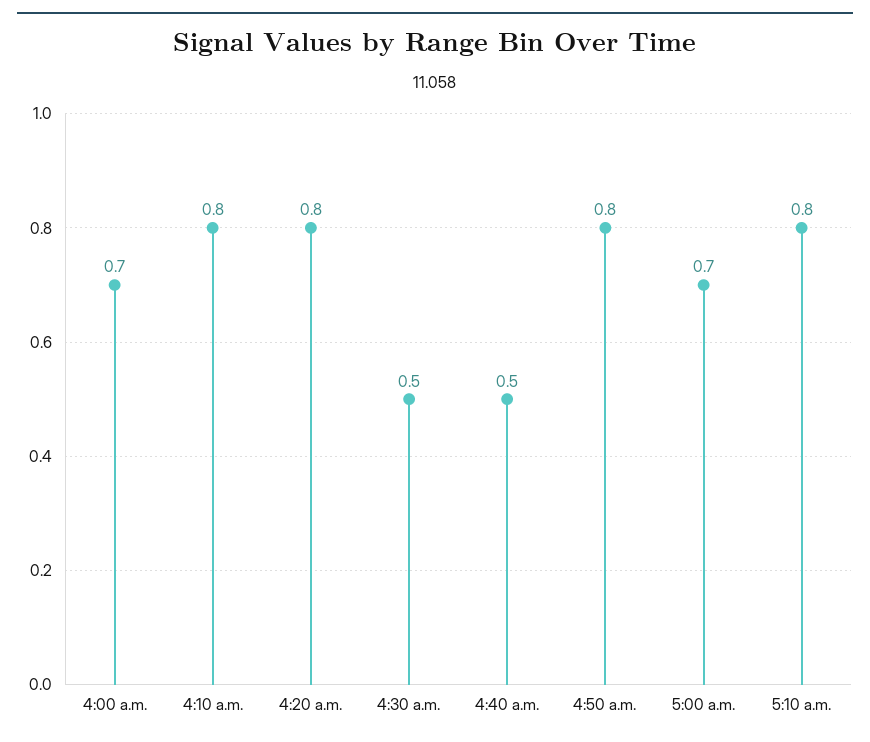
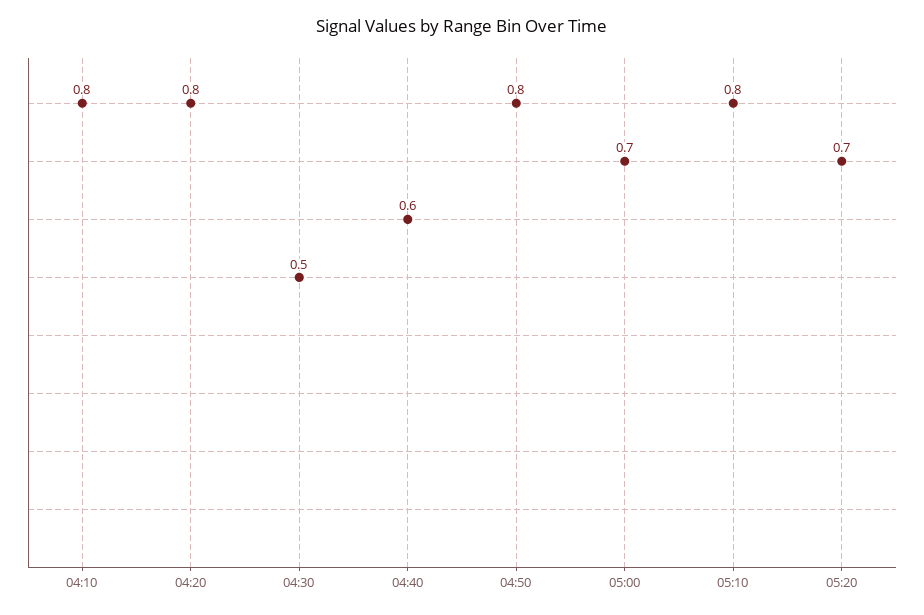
4:00 a.m.: 0.7 -> none
4:40 a.m.: 0.5 -> 0.6
05:20: none -> 0.7

